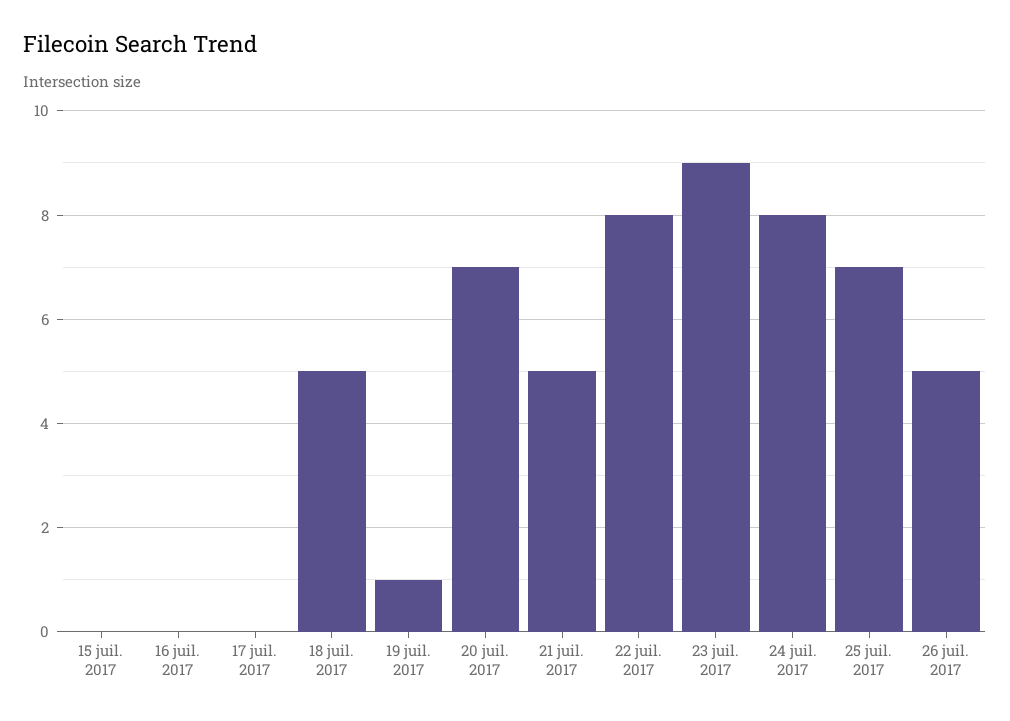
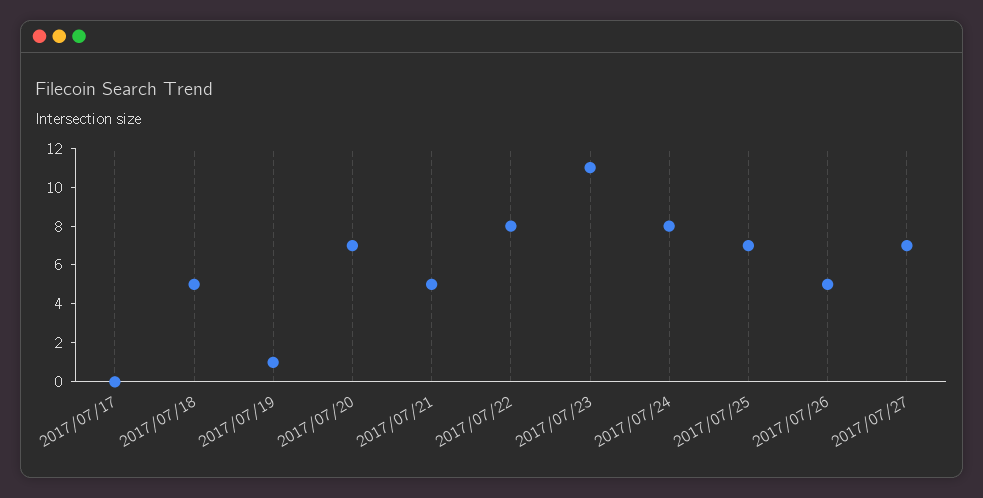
15 juil. 2017: 0 -> none
16 juil. 2017: 0 -> none
23 juil. 2017: 9 -> 11
2017/07/27: none -> 7

